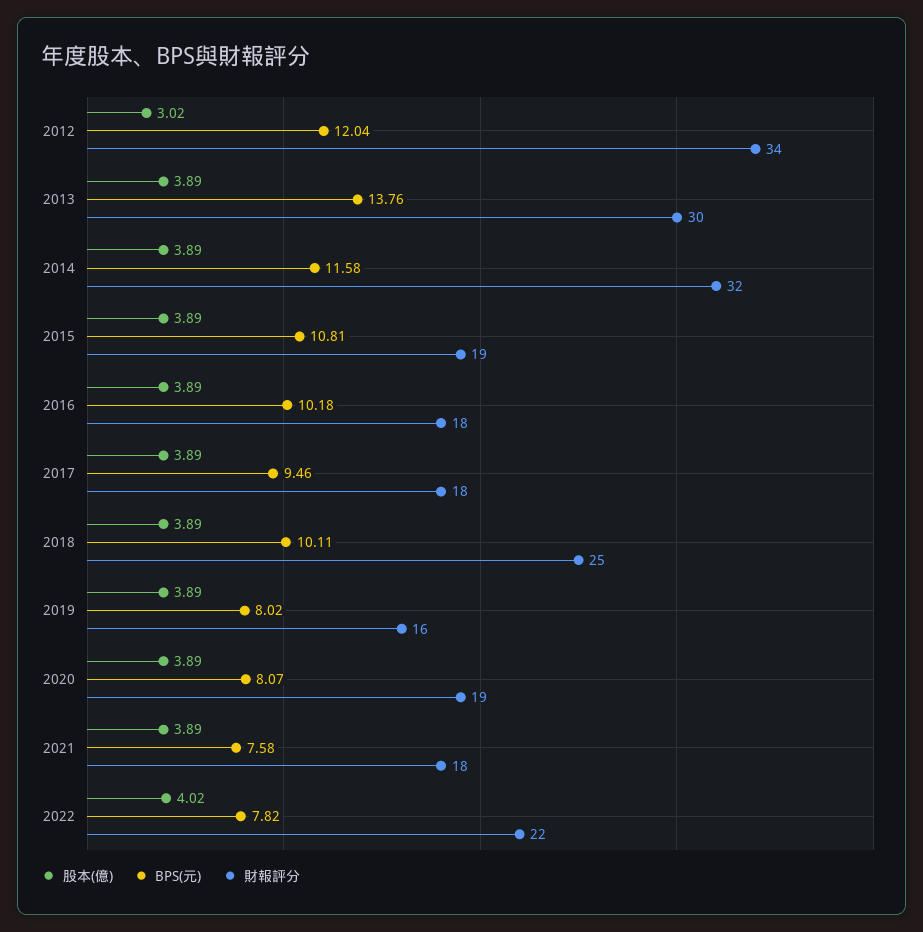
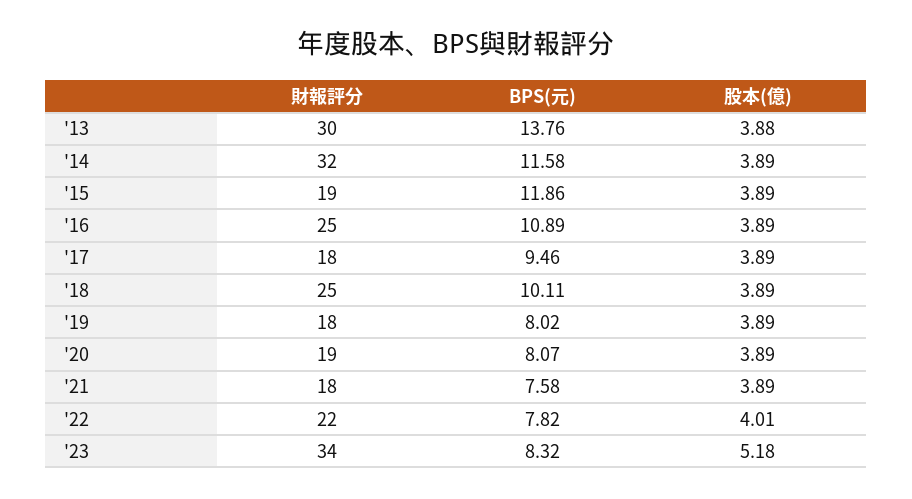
股本(億), 2012: 3.02 -> none
BPS(元), 2012: 12.04 -> none
財報評分, 2012: 34 -> none
股本(億), 2013: 3.89 -> 3.88
BPS(元), 2015: 10.81 -> 11.86
BPS(元), 2016: 10.18 -> 10.89
財報評分, 2016: 18 -> 25
財報評分, 2019: 16 -> 18
股本(億), 2022: 4.02 -> 4.01
財報評分, '23: none -> 34
BPS(元), '23: none -> 8.32
股本(億), '23: none -> 5.18

